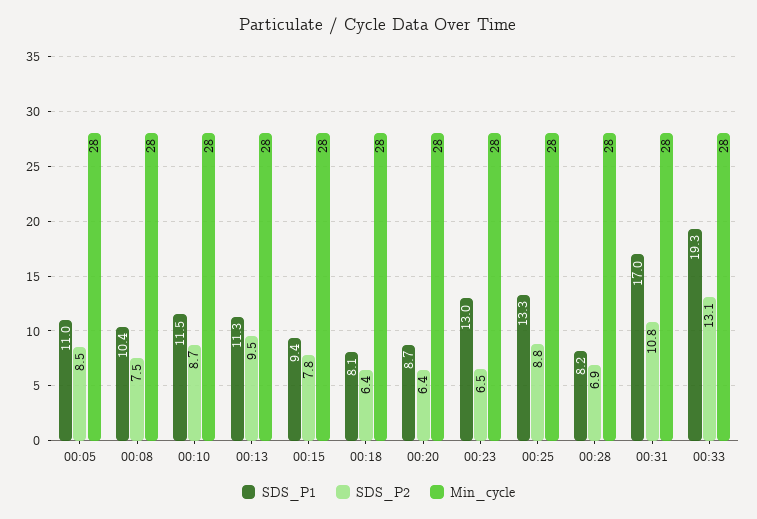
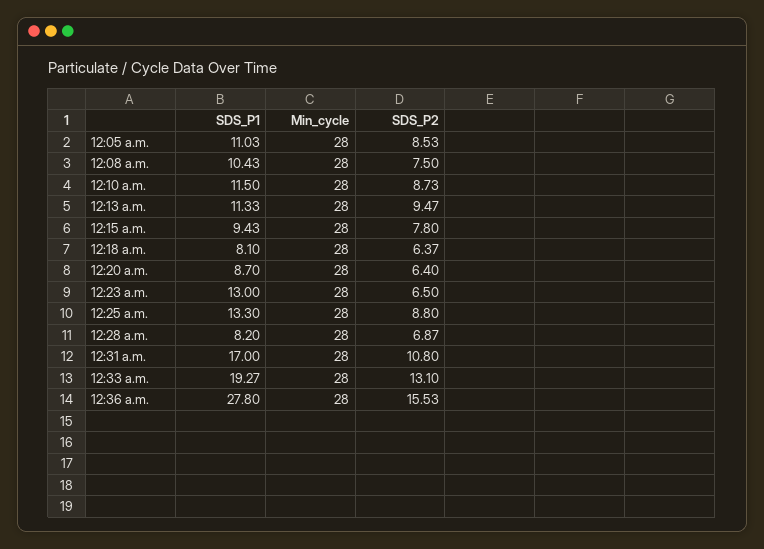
SDS_P1, 12:36 a.m.: none -> 27.8
Min_cycle, 12:36 a.m.: none -> 28
SDS_P2, 12:36 a.m.: none -> 15.53

